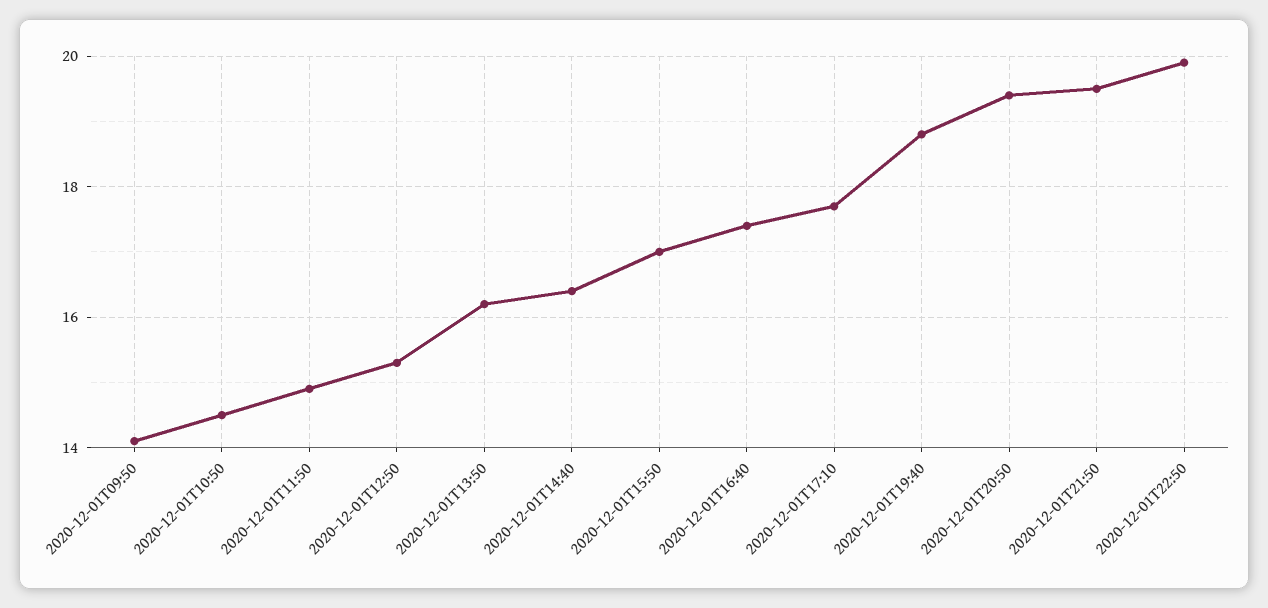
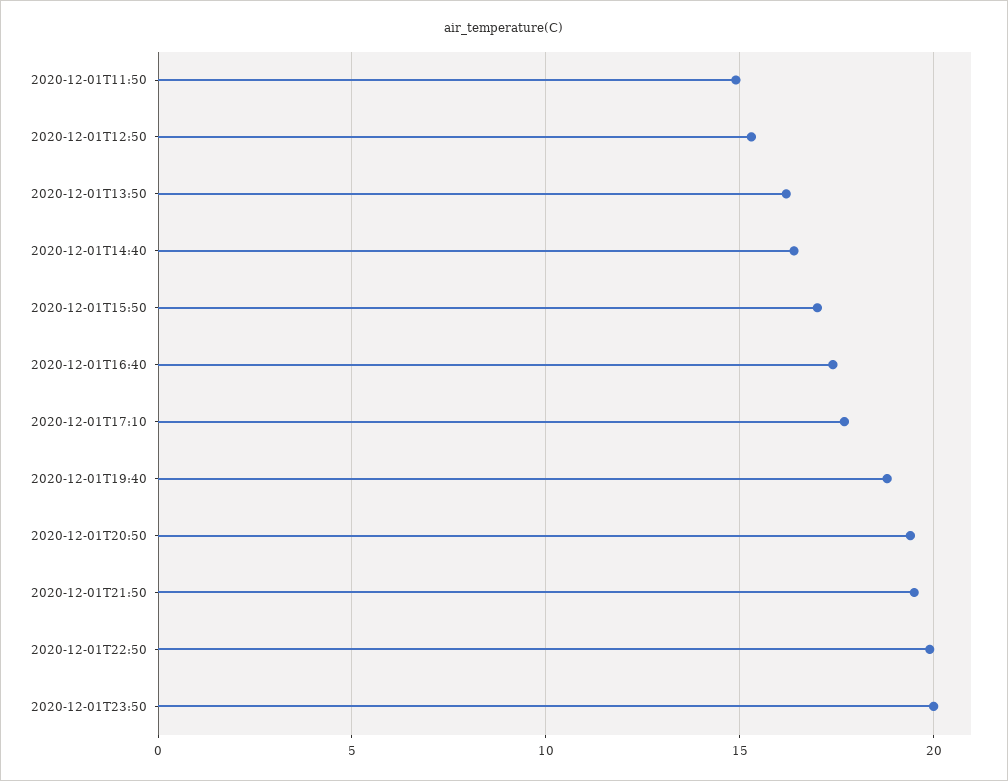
2020-12-01T09:50: 14 -> none
2020-12-01T10:50: 14.5 -> none
2020-12-01T23:50: none -> 20

